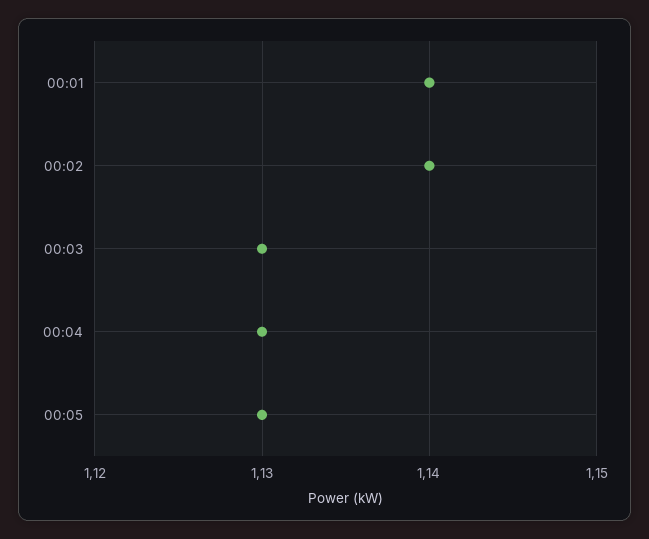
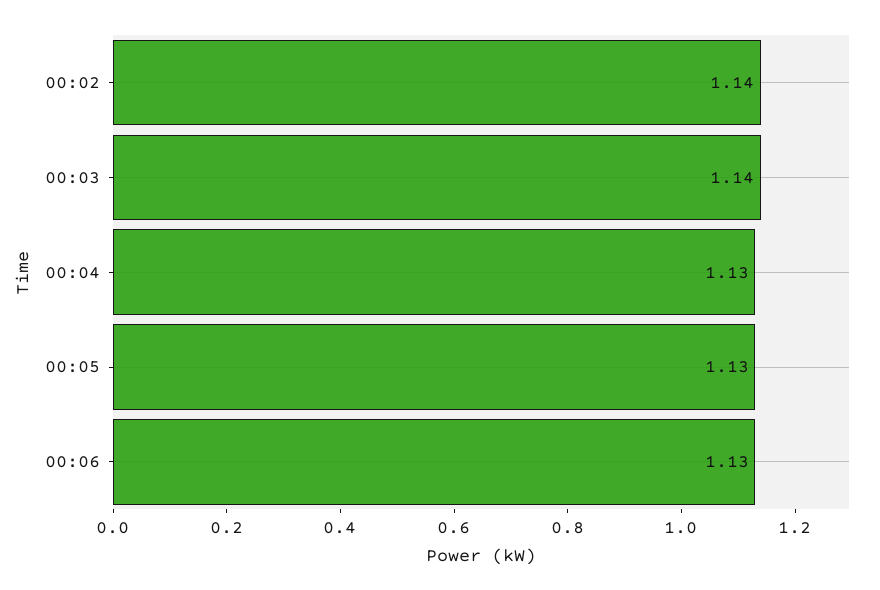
00:01: 1.14 -> none
00:03: 1.13 -> 1.14
00:06: none -> 1.13

